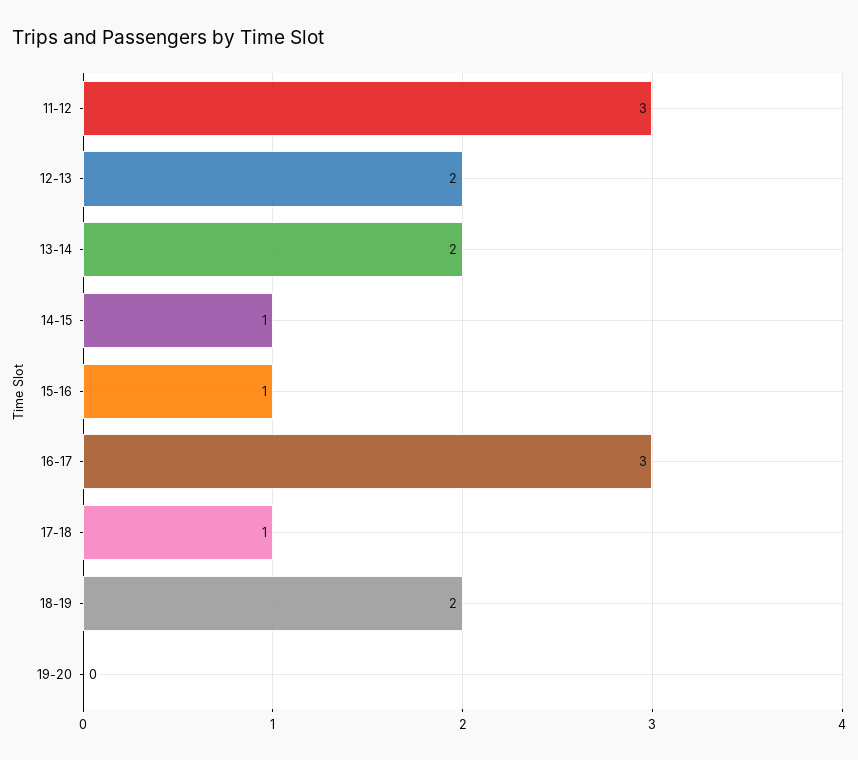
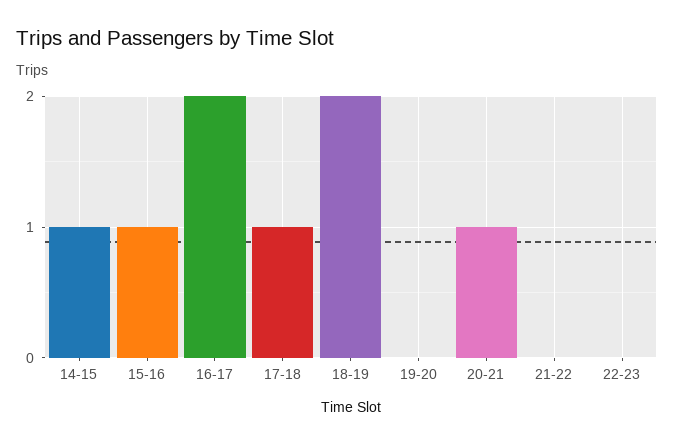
11-12: 3 -> none
12-13: 2 -> none
13-14: 2 -> none
16-17: 3 -> 2
20-21: none -> 1
21-22: none -> 0
22-23: none -> 0

